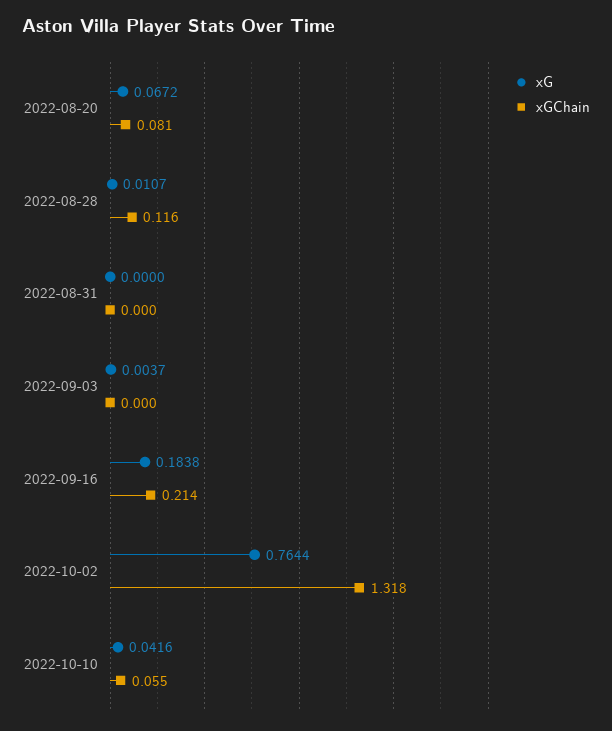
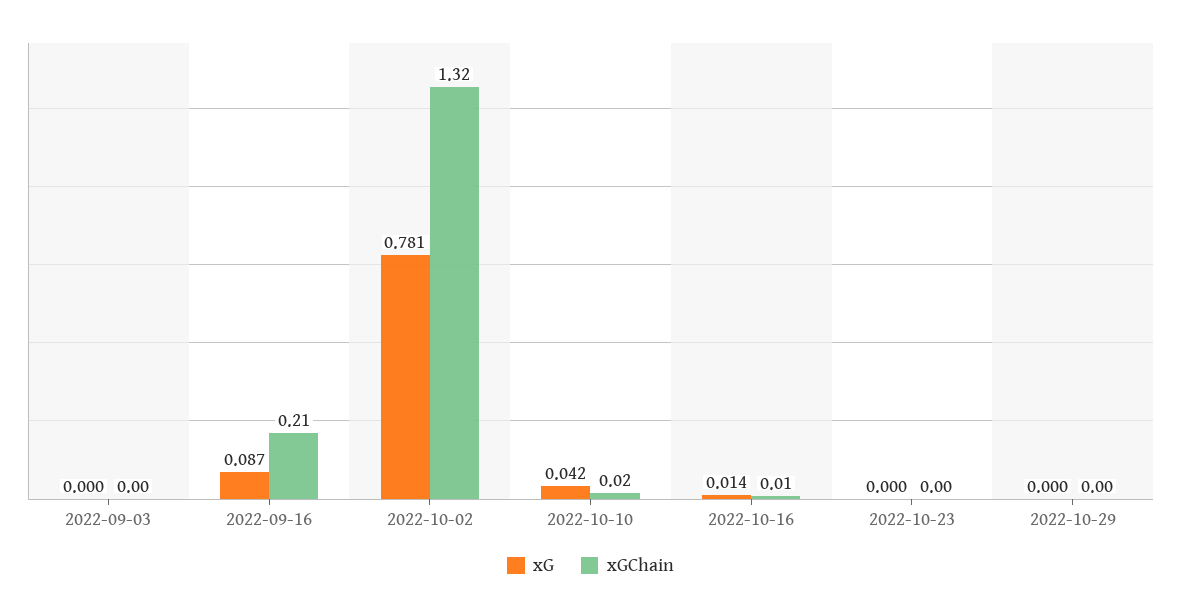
xG, 2022-08-20: 0.0672 -> none
xGChain, 2022-08-20: 0.081 -> none
xG, 2022-08-28: 0.0107 -> none
xGChain, 2022-08-28: 0.116 -> none
xG, 2022-08-31: 0 -> none
xGChain, 2022-08-31: 0 -> none
xG, 2022-09-03: 0.0037 -> 0
xG, 2022-09-16: 0.1838 -> 0.087
xG, 2022-10-02: 0.7644 -> 0.781
xGChain, 2022-10-10: 0.055 -> 0.02
xG, 2022-10-16: none -> 0.014
xGChain, 2022-10-16: none -> 0.01
xG, 2022-10-23: none -> 0
xGChain, 2022-10-23: none -> 0
xG, 2022-10-29: none -> 0
xGChain, 2022-10-29: none -> 0

